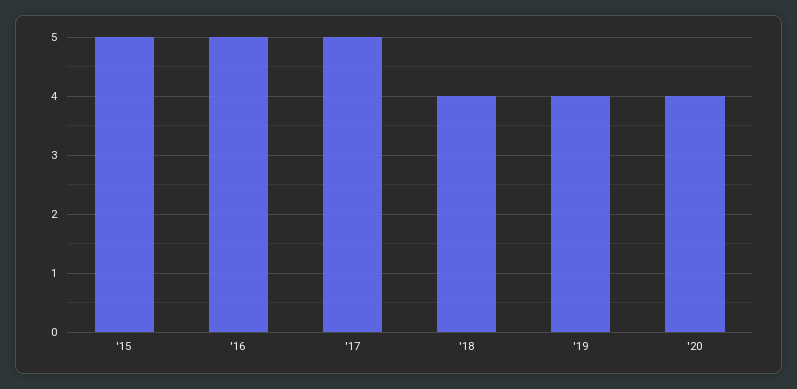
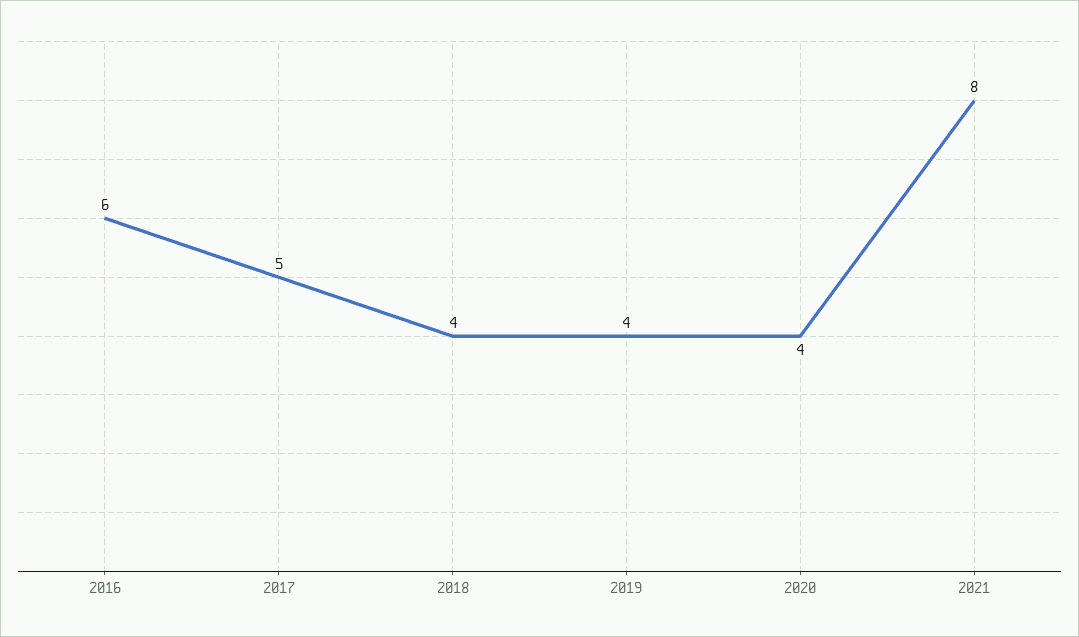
'15: 5 -> none
'16: 5 -> 6
2021: none -> 8

